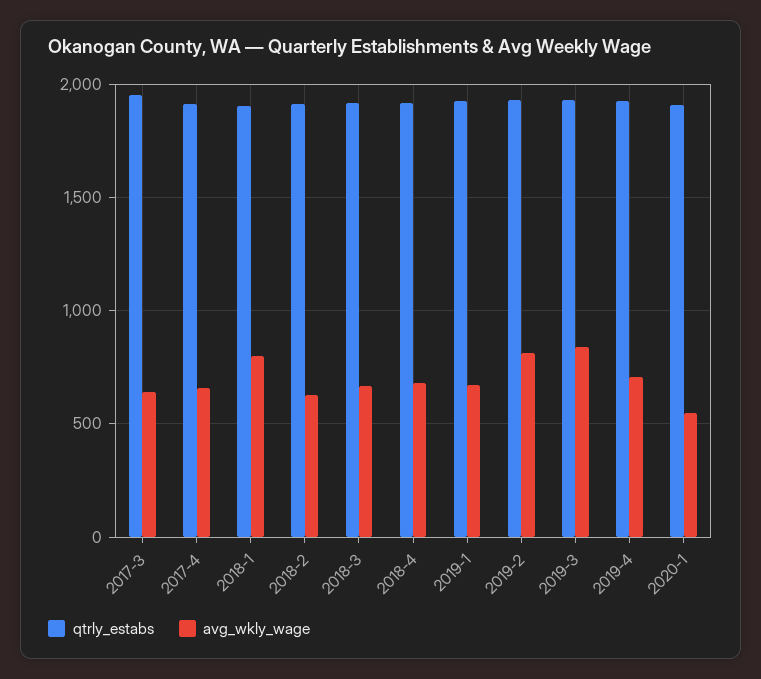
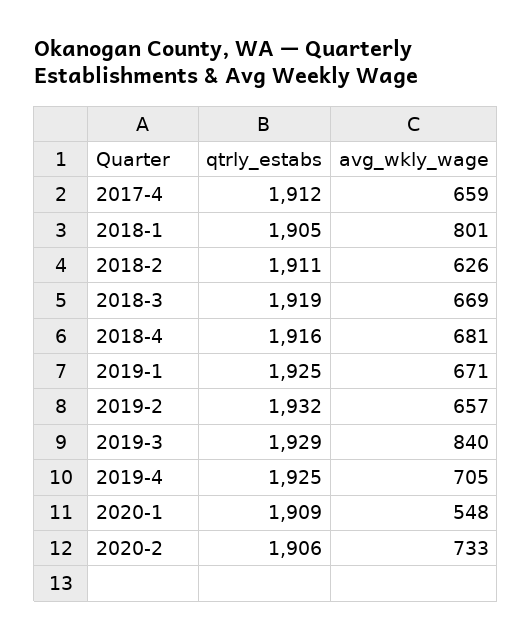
qtrly_estabs, 2017-3: 1950 -> none
avg_wkly_wage, 2017-3: 650 -> none
avg_wkly_wage, 2019-2: 800 -> 657
qtrly_estabs, 2020-2: none -> 1906
avg_wkly_wage, 2020-2: none -> 733

